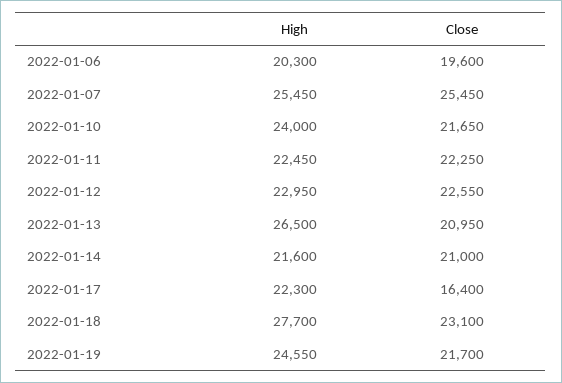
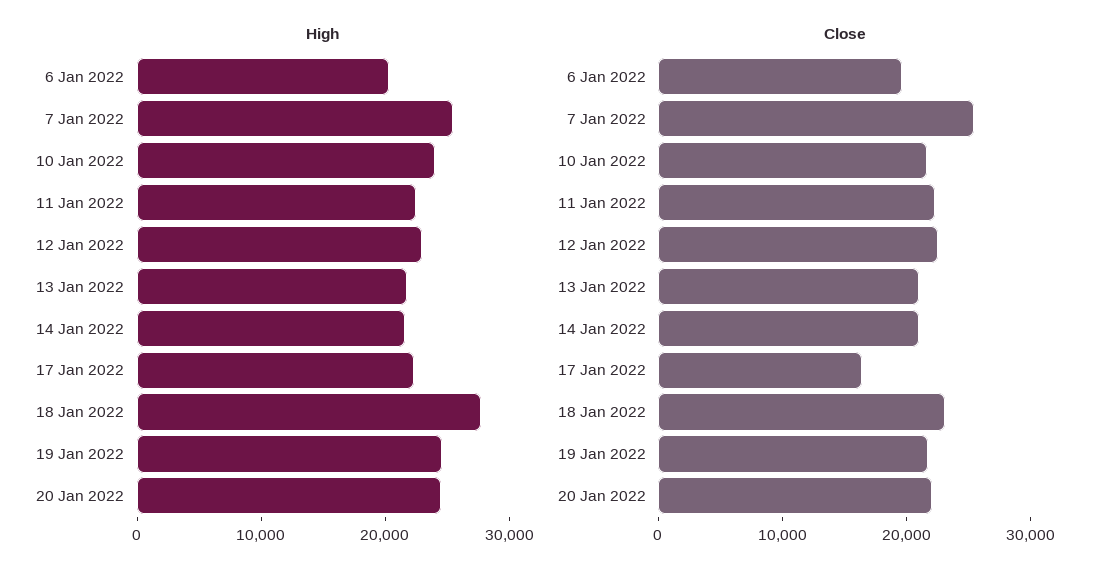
High, 2022-01-13: 26500 -> 22000
High, 20 Jan 2022: none -> 24000
Close, 20 Jan 2022: none -> 22000

